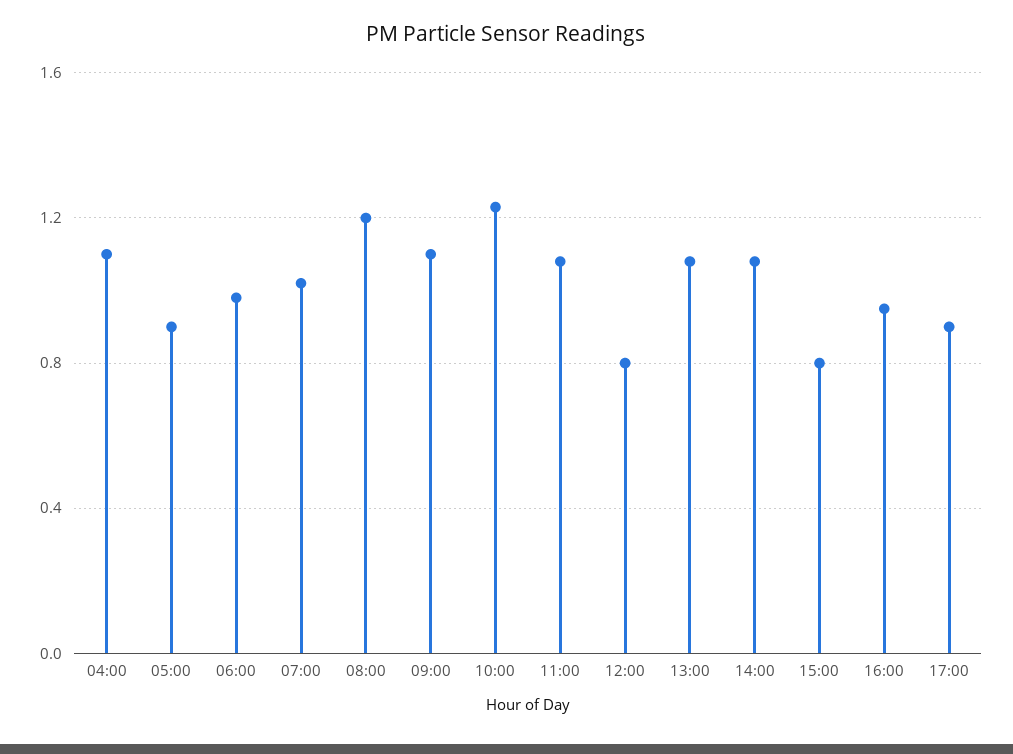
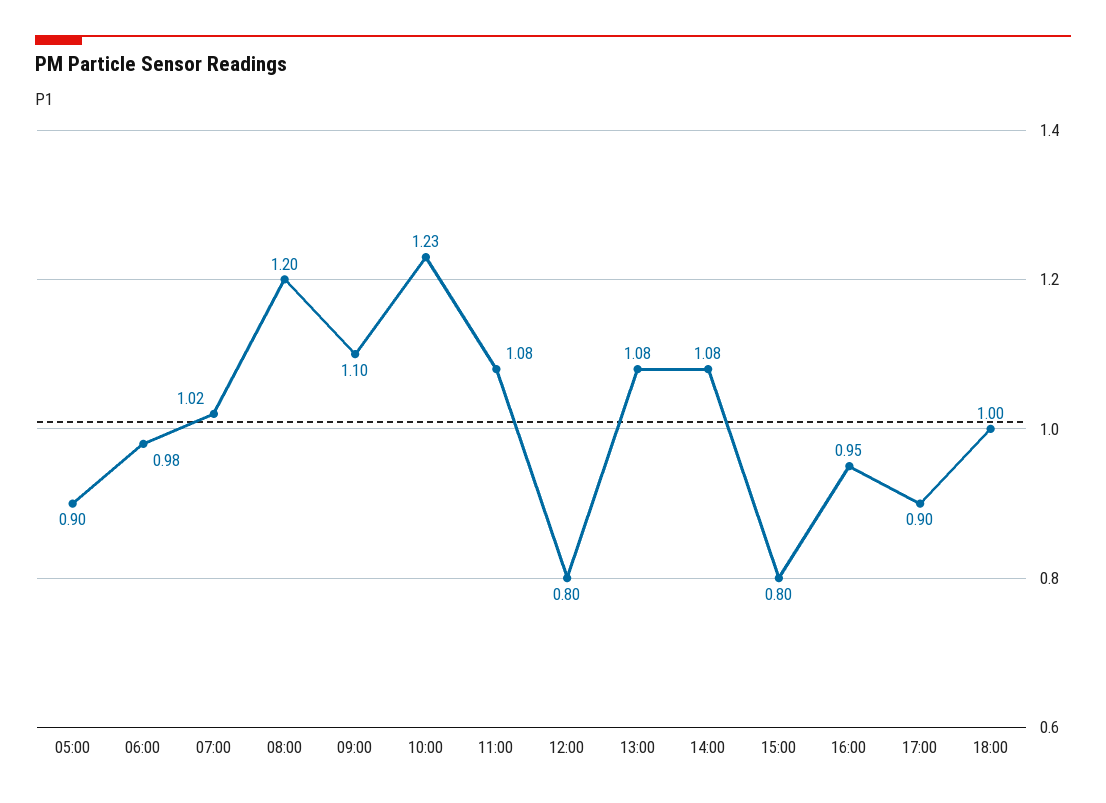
04:00: 1.1 -> none
18:00: none -> 1

